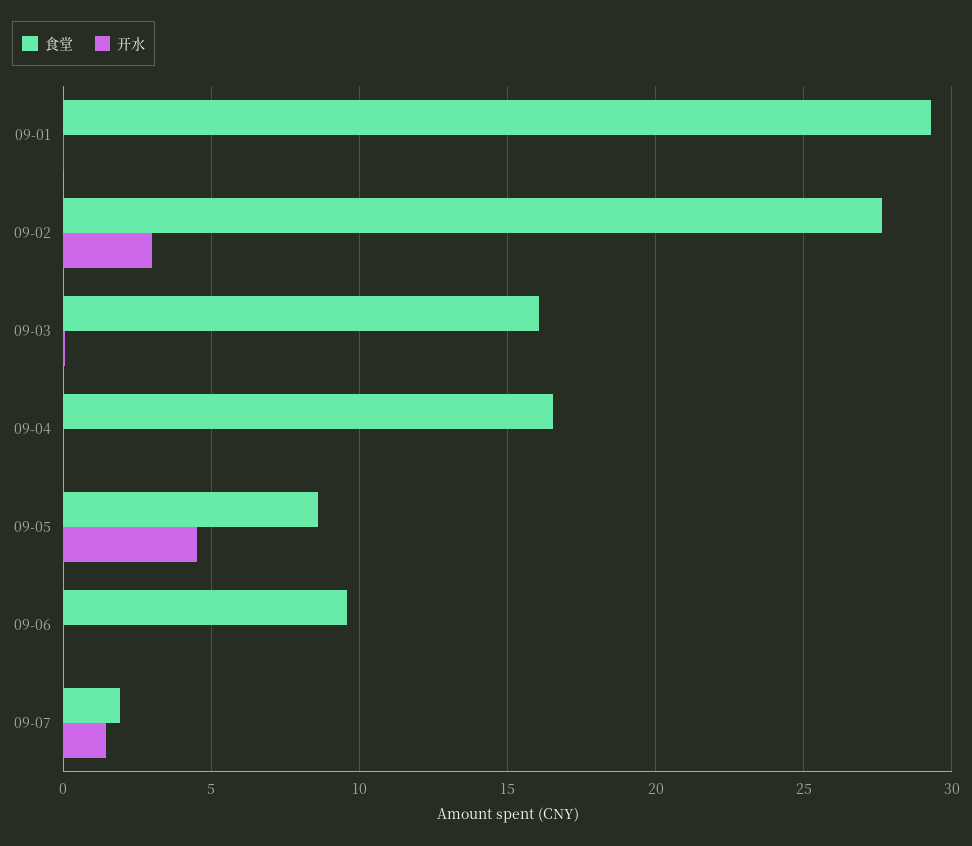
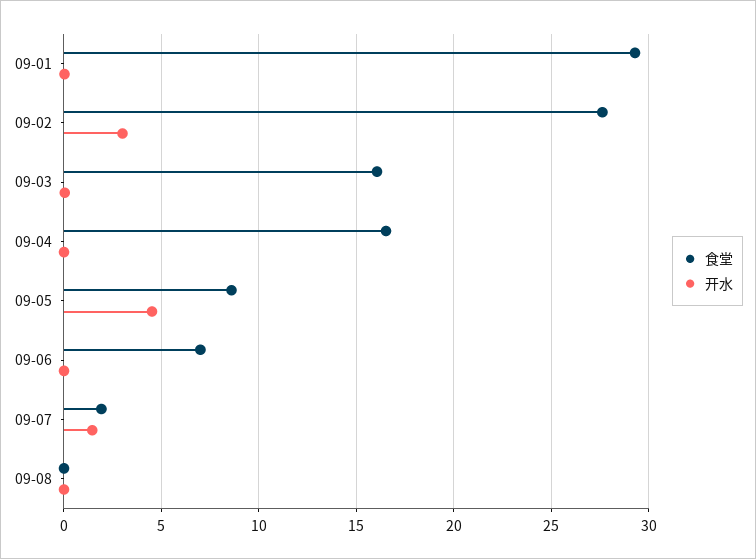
食堂, 09-06: 9.5 -> 7
食堂, 09-08: none -> 0
开水, 09-08: none -> 0

